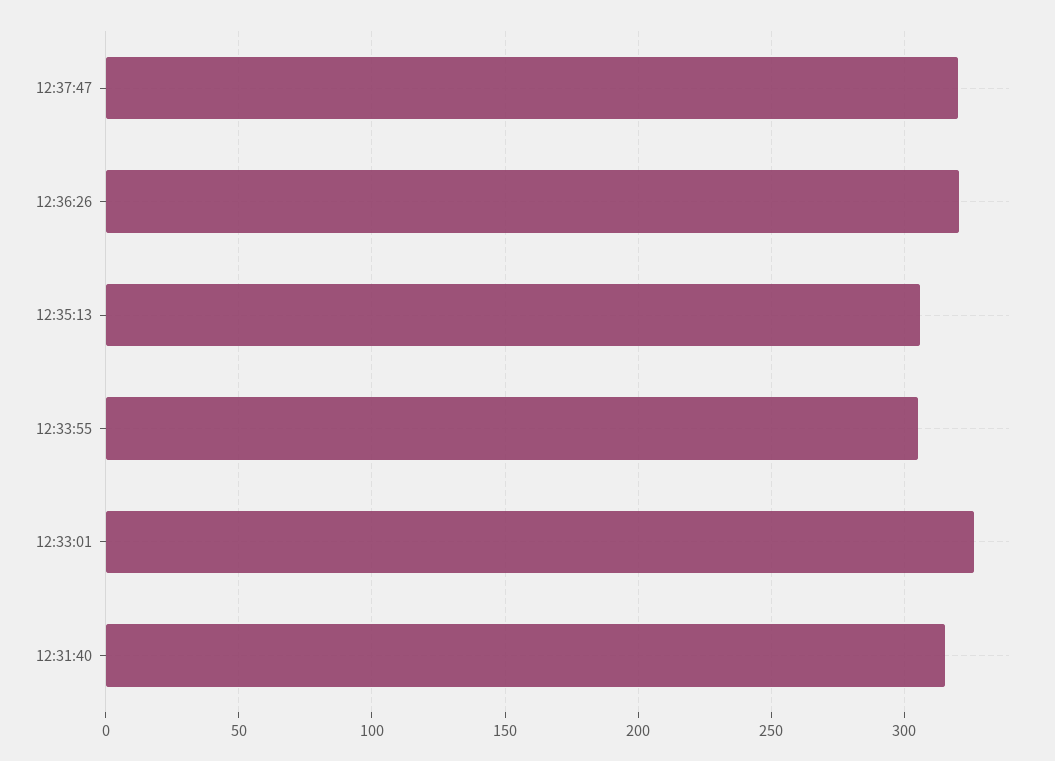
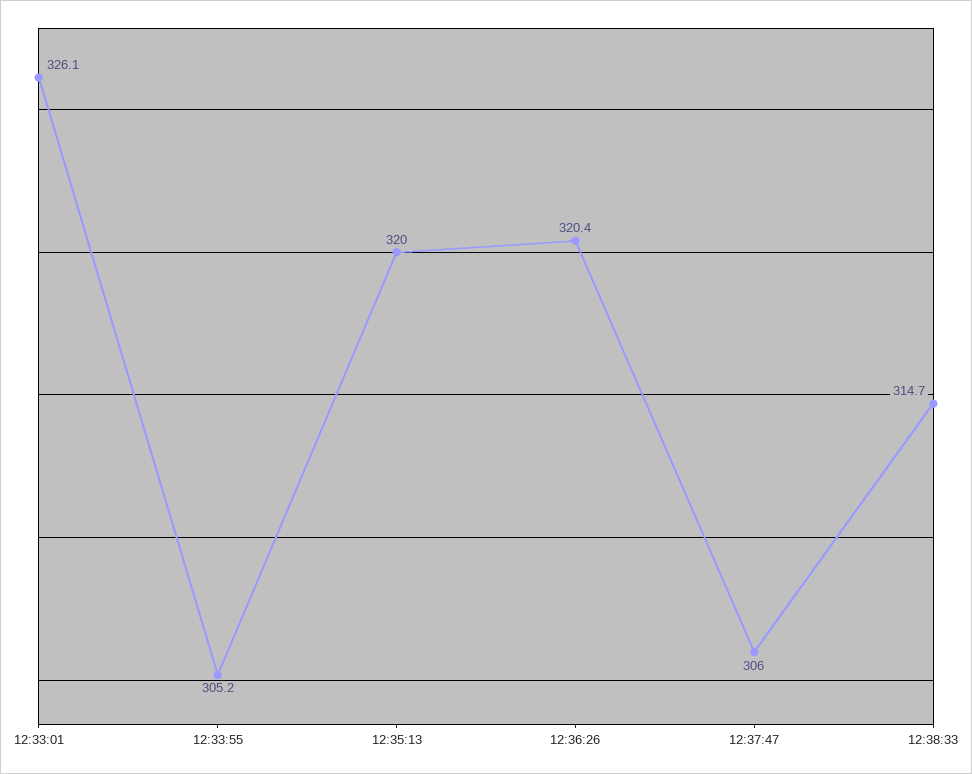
12:37:47: 320 -> 306
12:35:13: 305 -> 320
12:31:40: 315 -> none
12:38:33: none -> 314.7

